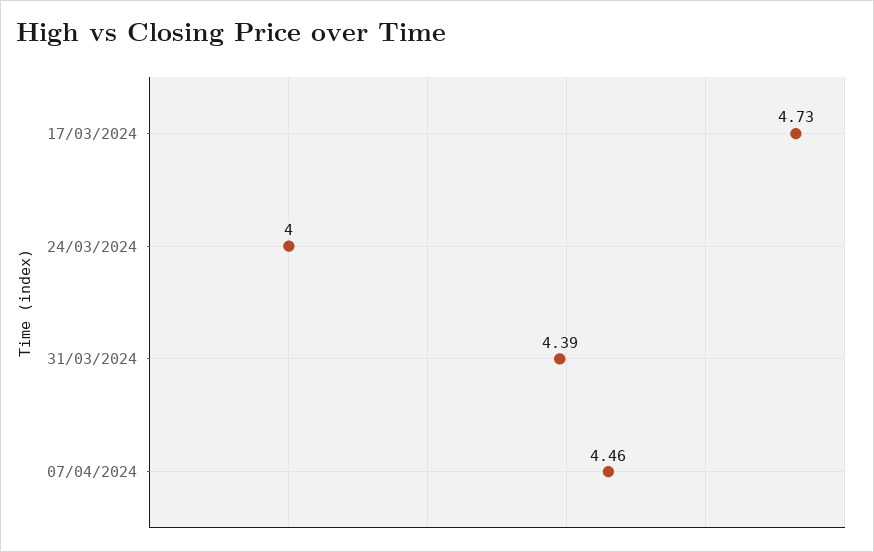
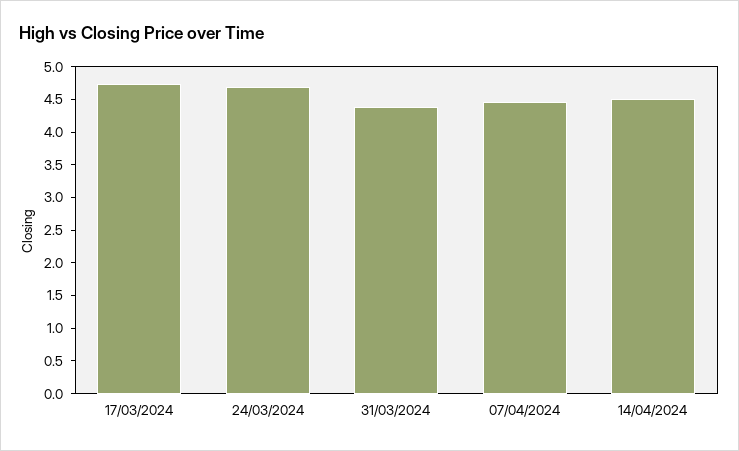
24/03/2024: 4 -> 4.75
14/04/2024: none -> 4.5

